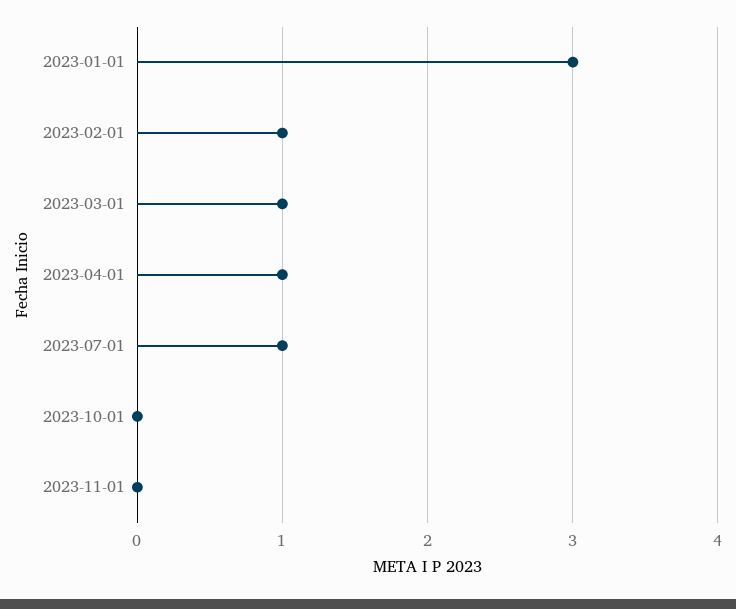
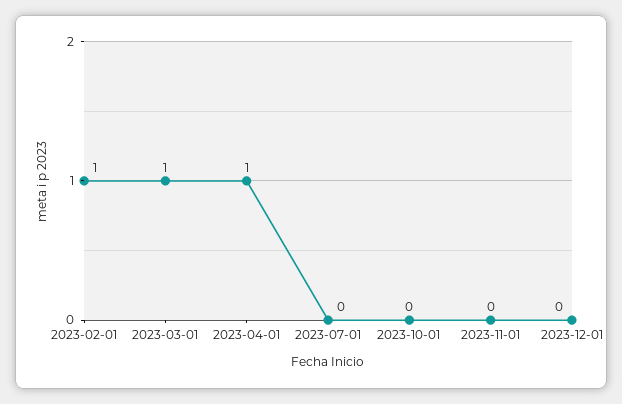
2023-01-01: 3 -> none
2023-07-01: 1 -> 0
2023-12-01: none -> 0

